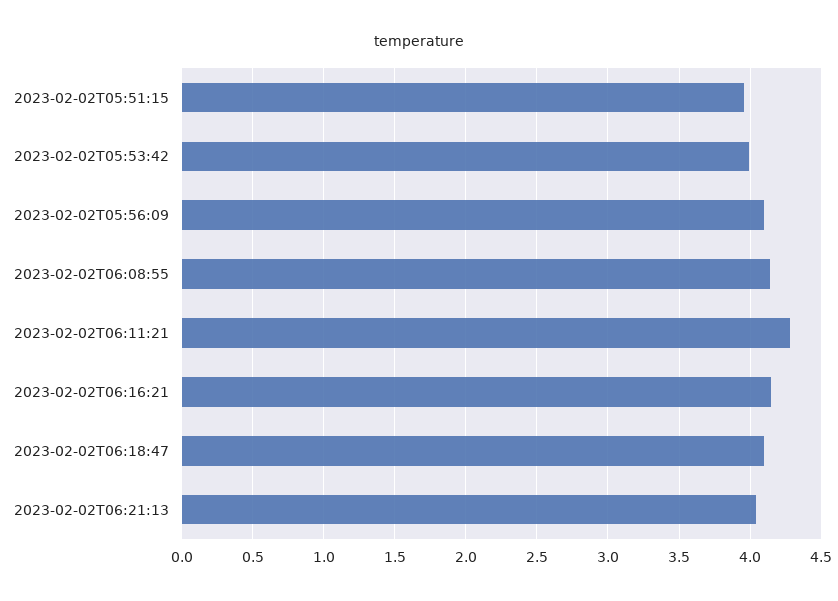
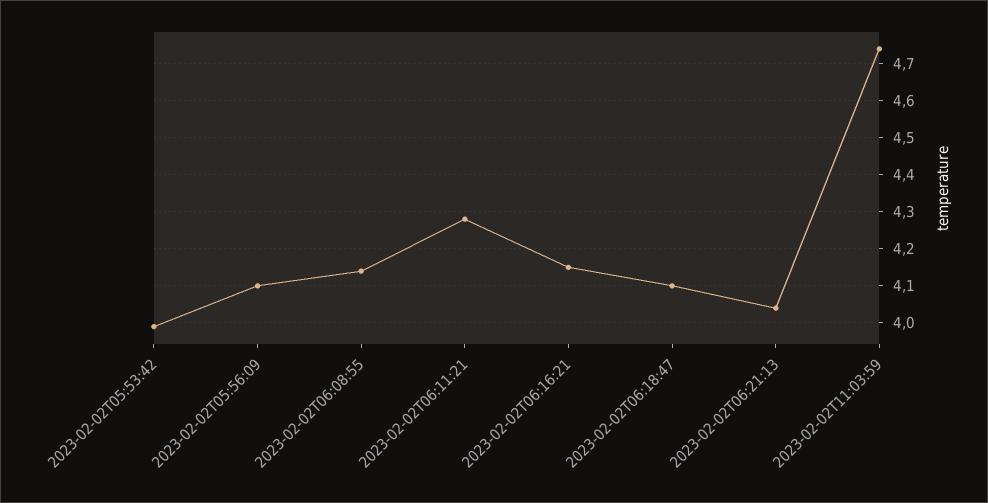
2023-02-02T05:51:15: 3.95 -> none
2023-02-02T11:03:59: none -> 4.75

